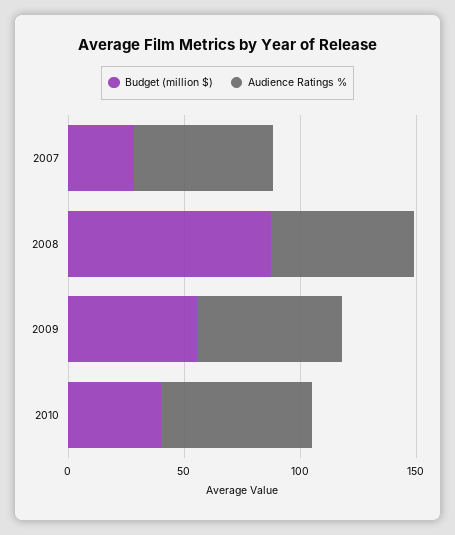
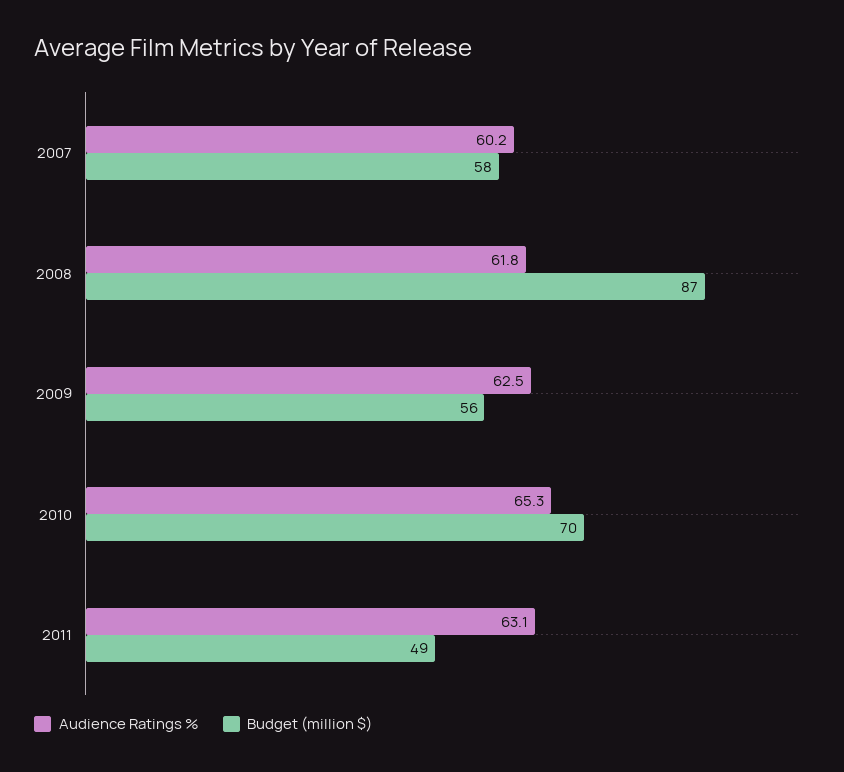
Budget (million $), 2007: 30 -> 58
Budget (million $), 2010: 40 -> 70
Audience Ratings %, 2011: none -> 63.1
Budget (million $), 2011: none -> 49

